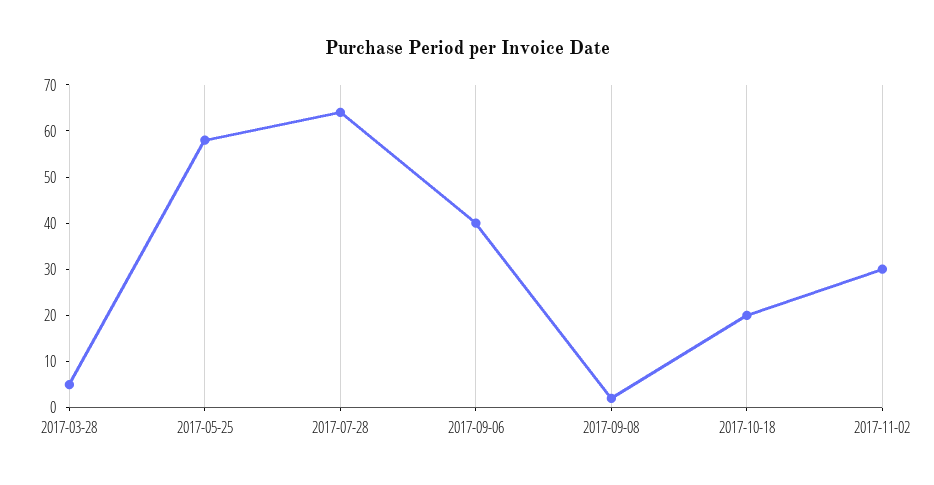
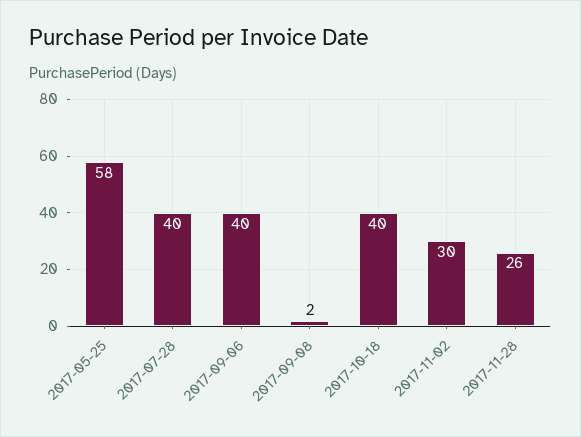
2017-03-28: 5 -> none
2017-07-28: 65 -> 40
2017-10-18: 20 -> 40
2017-11-28: none -> 26

